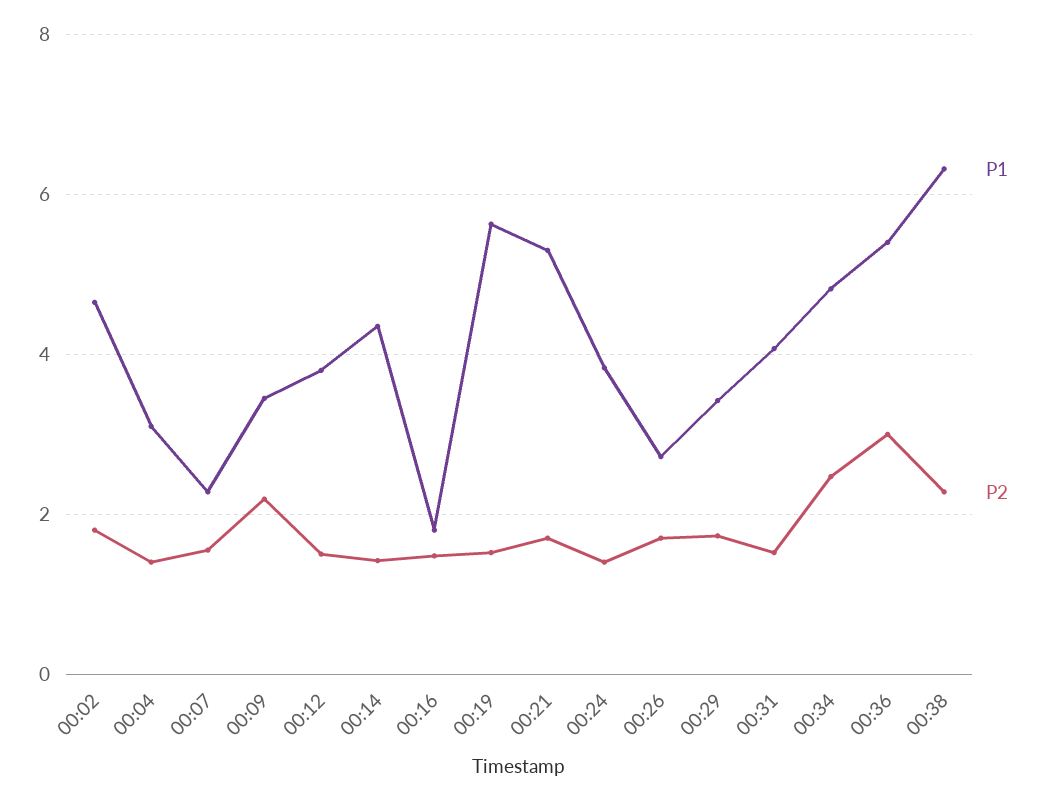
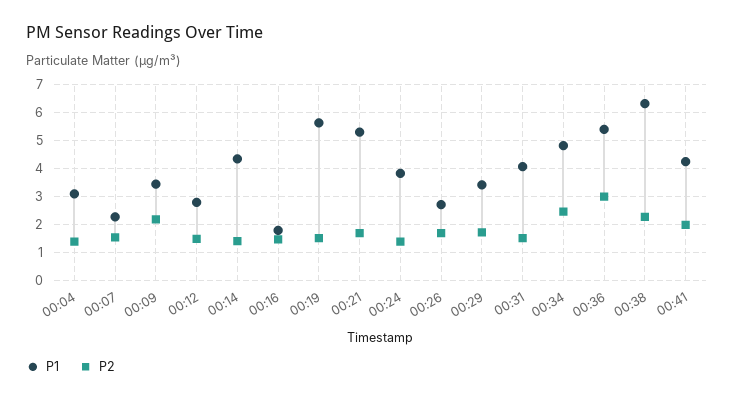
P1, 00:02: 4.6 -> none
P2, 00:02: 1.8 -> none
P1, 00:12: 3.8 -> 2.75
P1, 00:41: none -> 4.25
P2, 00:41: none -> 2

